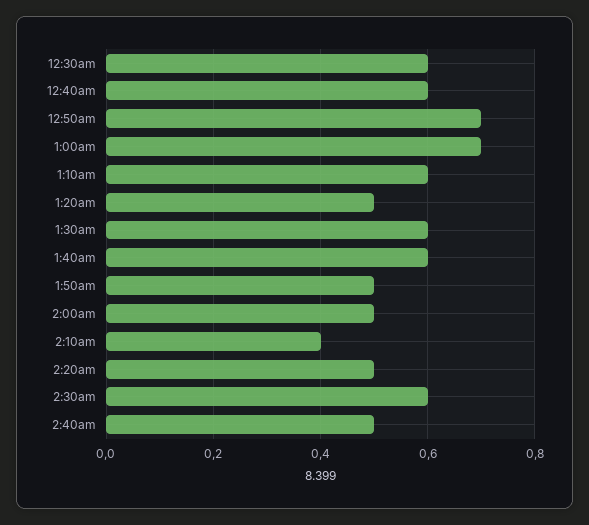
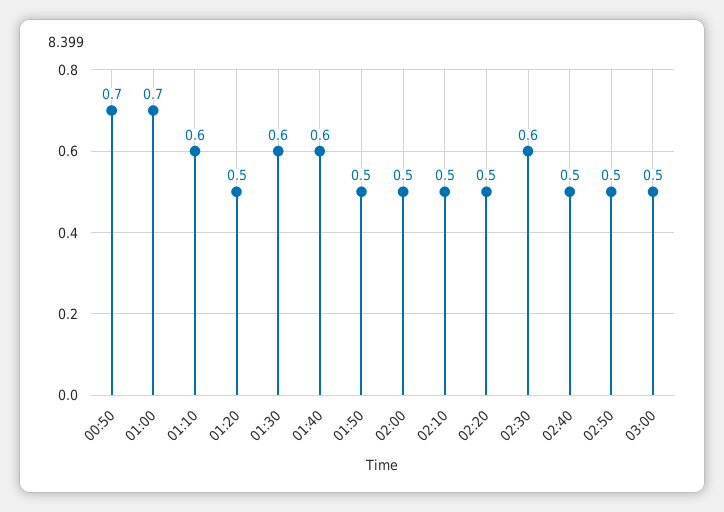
12:30am: 0.6 -> none
12:40am: 0.6 -> none
2:10am: 0.4 -> 0.5
02:50: none -> 0.5
03:00: none -> 0.5

